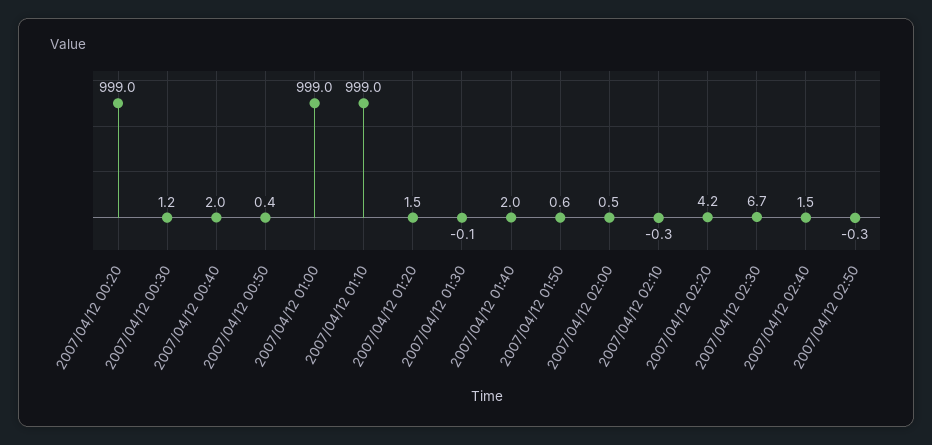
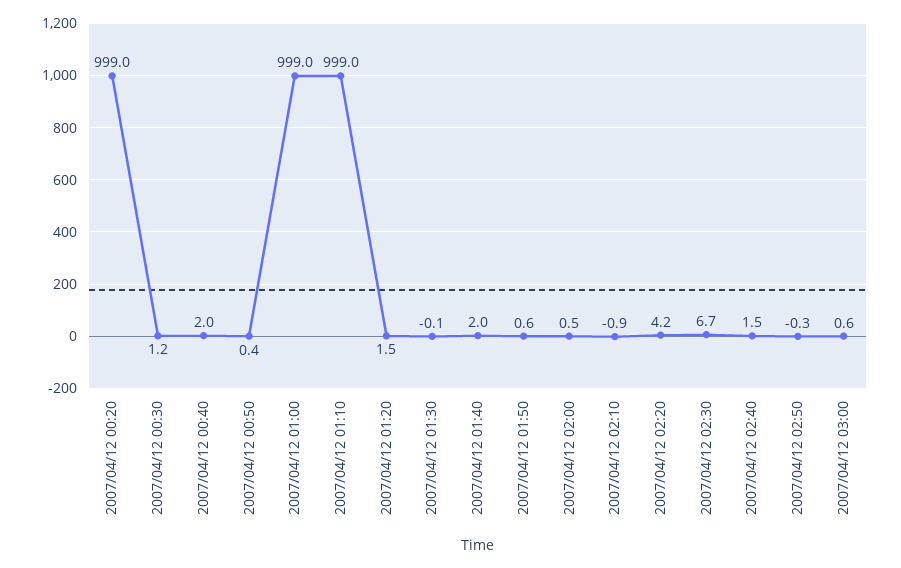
2007/04/12 02:10: -0.3 -> -0.9
2007/04/12 03:00: none -> 0.6

